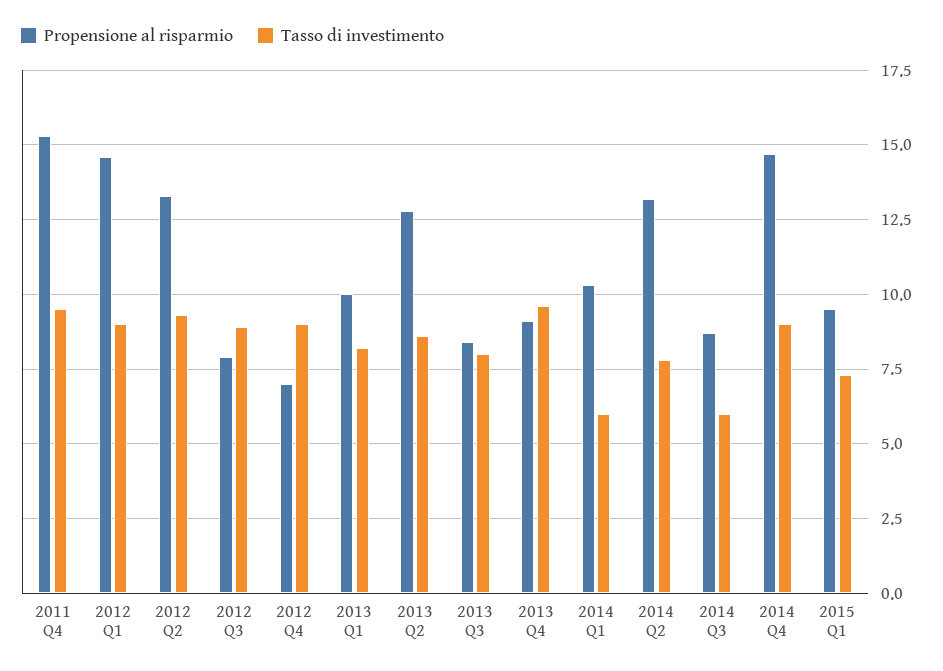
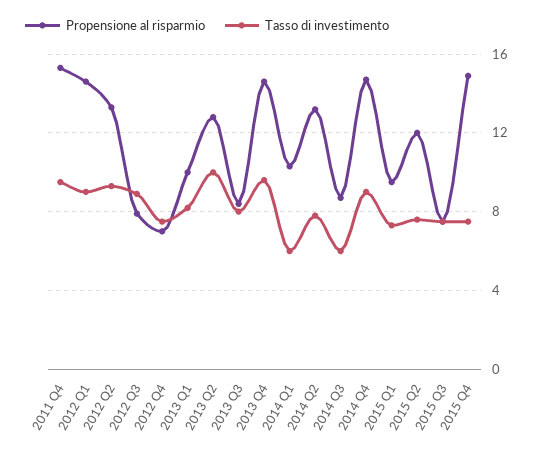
Tasso di investimento, 2012 Q4: 9 -> 7.5
Tasso di investimento, 2013 Q2: 8.5 -> 10
Propensione al risparmio, 2013 Q4: 9 -> 14.5
Propensione al risparmio, 2015 Q2: none -> 12
Tasso di investimento, 2015 Q2: none -> 7.5
Propensione al risparmio, 2015 Q3: none -> 7.5
Tasso di investimento, 2015 Q3: none -> 7.5
Propensione al risparmio, 2015 Q4: none -> 15
Tasso di investimento, 2015 Q4: none -> 7.5

